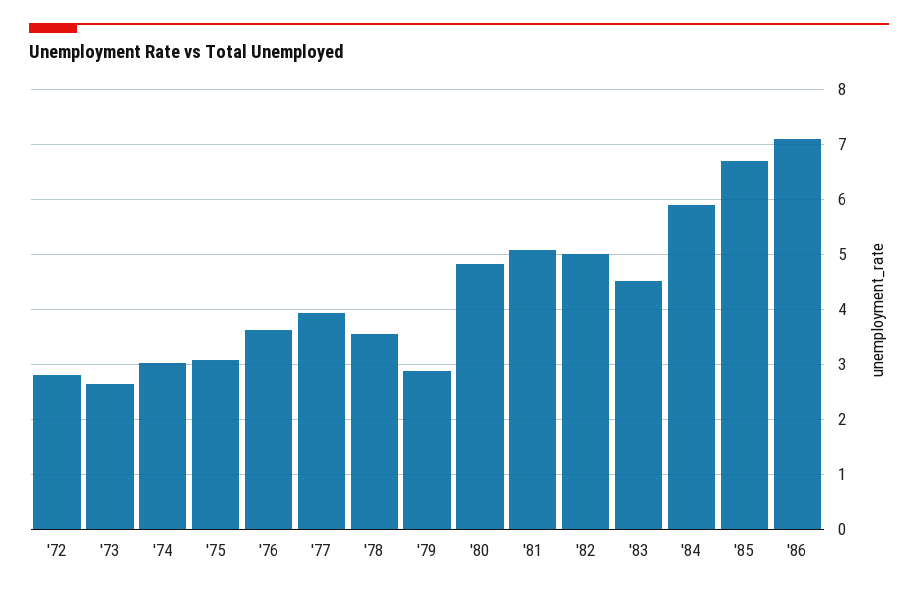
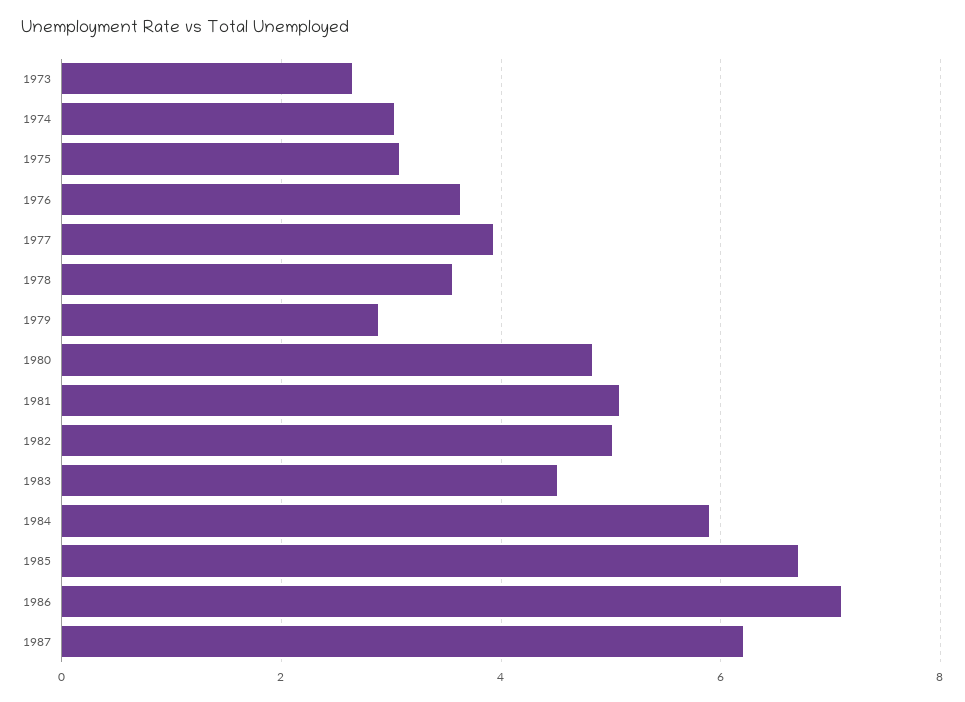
'72: 2.8 -> none
1987: none -> 6.2

